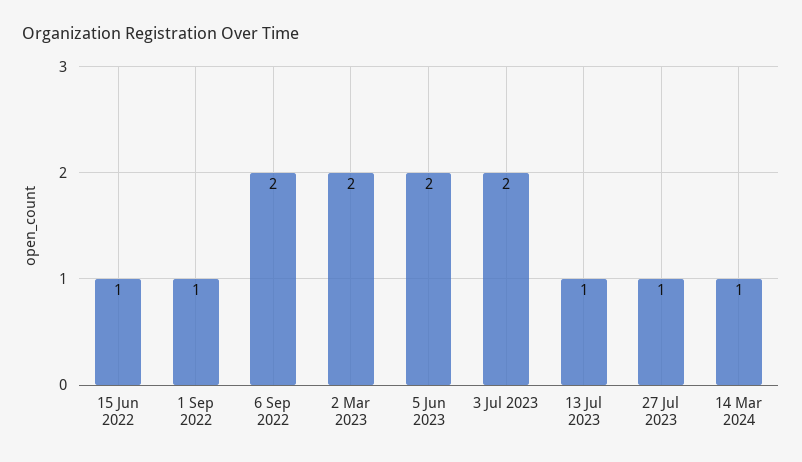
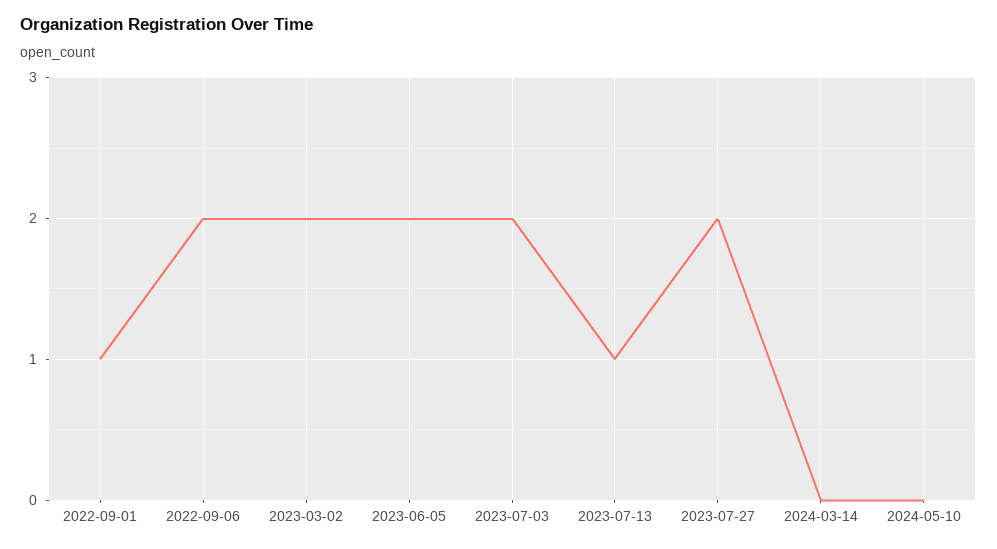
15 Jun 2022: 1 -> none
27 Jul 2023: 1 -> 2
14 Mar 2024: 1 -> 0
2024-05-10: none -> 0

